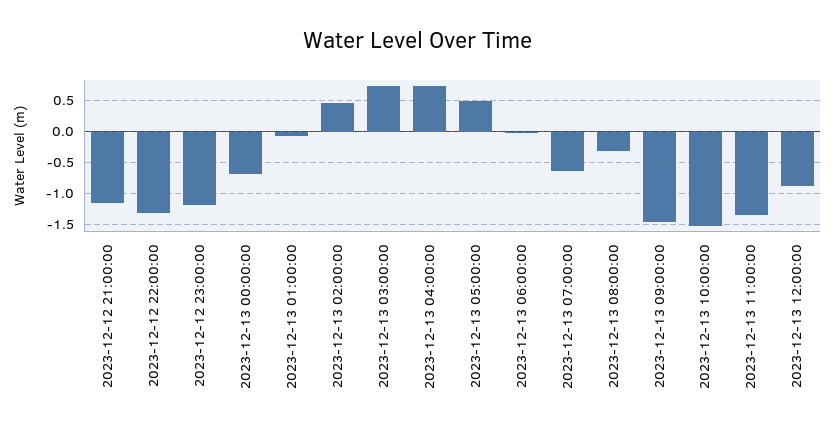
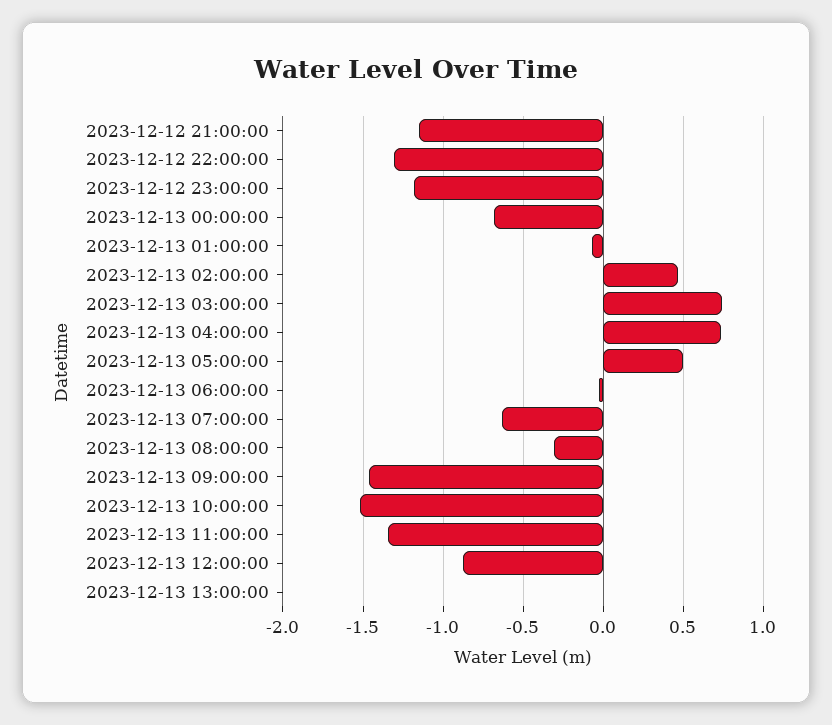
2023-12-13 13:00:00: none -> 0

